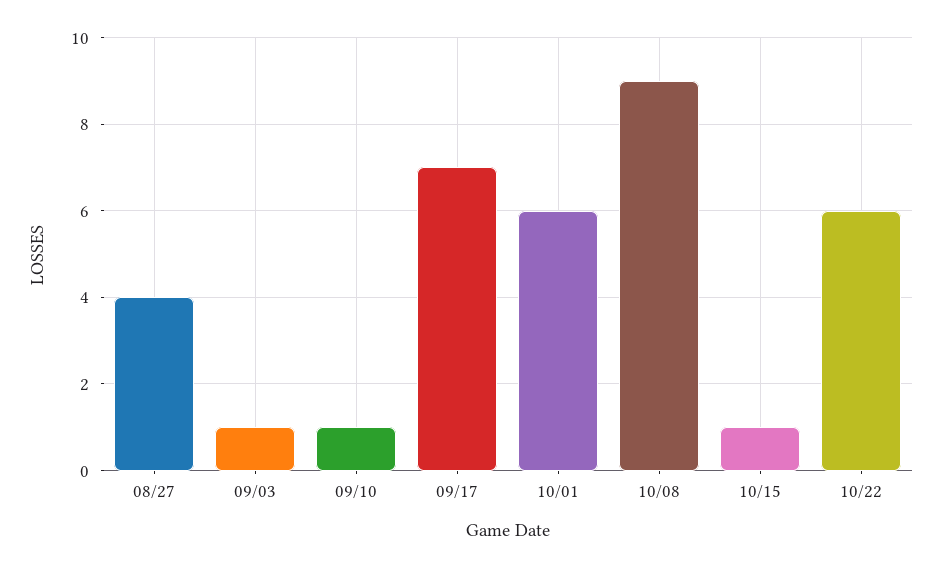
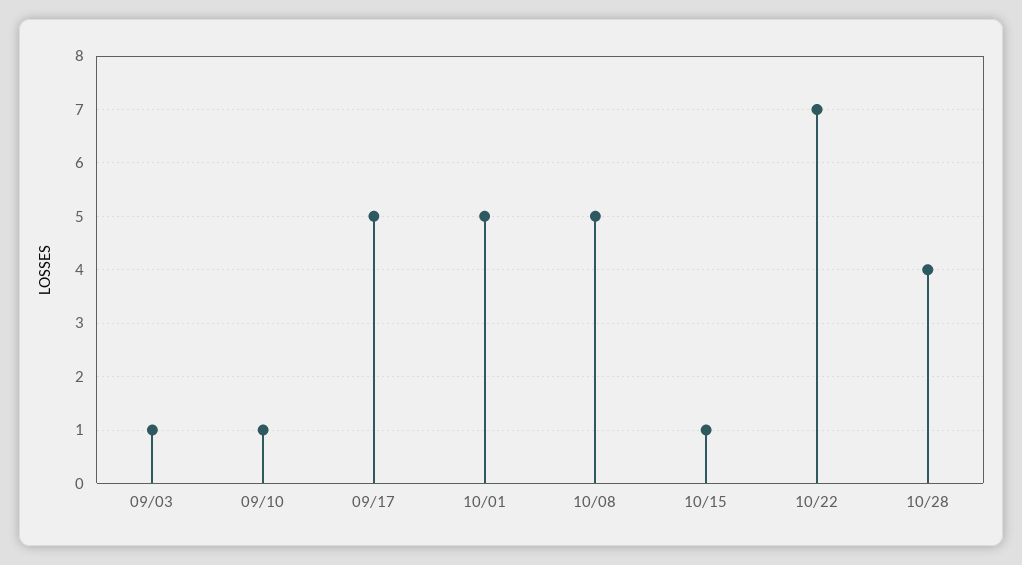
08/27: 4 -> none
09/17: 7 -> 5
10/01: 6 -> 5
10/08: 9 -> 5
10/22: 6 -> 7
10/28: none -> 4

